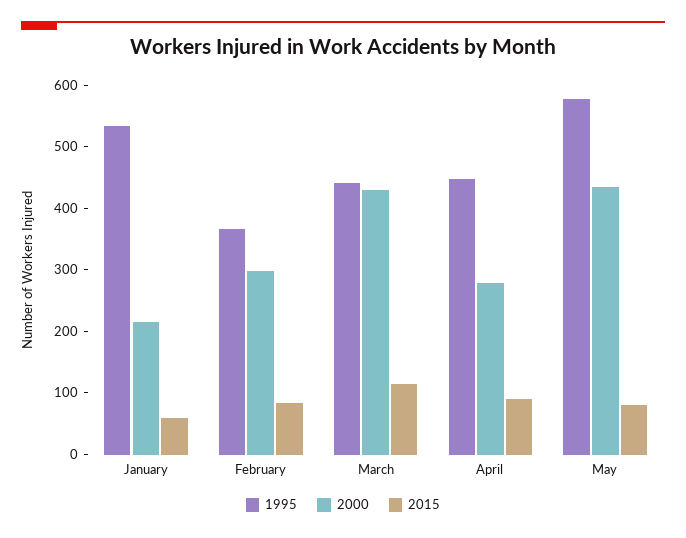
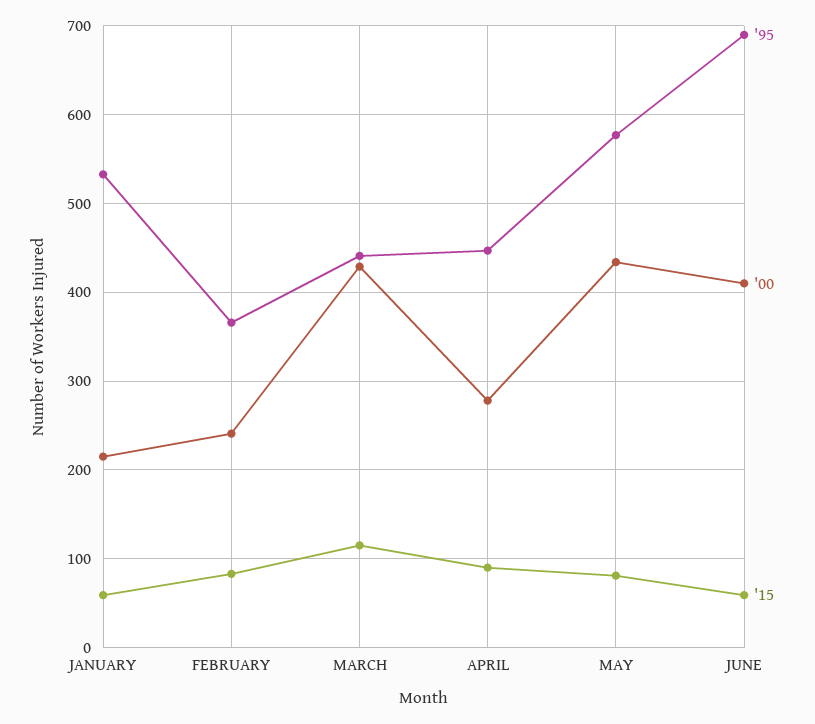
2000, February: 300 -> 240
1995, JUNE: none -> 690
2000, JUNE: none -> 410
2015, JUNE: none -> 60

